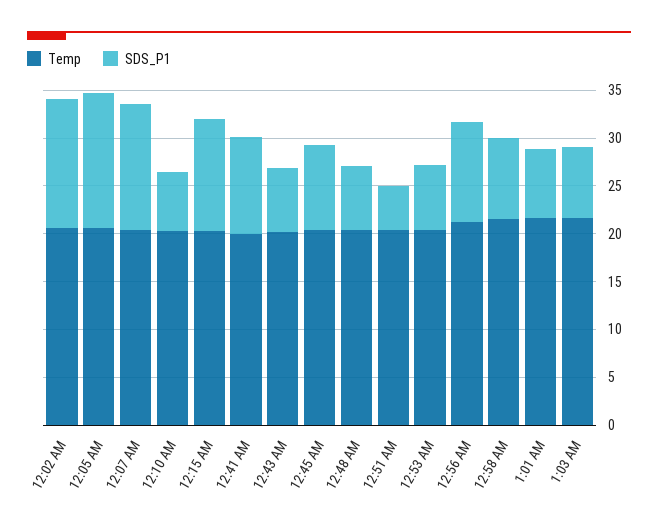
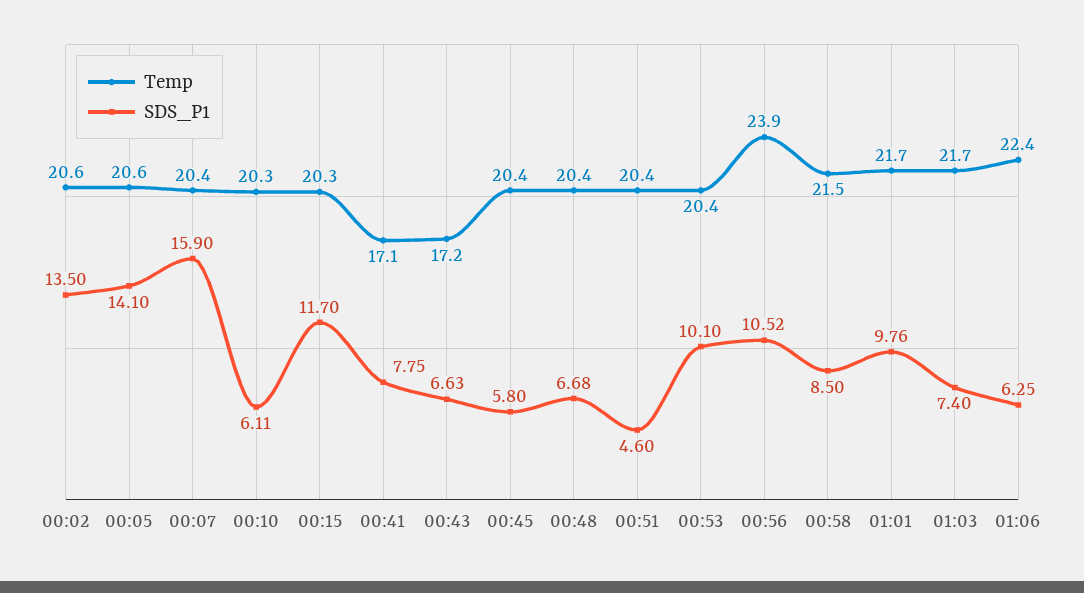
SDS_P1, 12:07 AM: 13 -> 15.9
Temp, 12:41 AM: 20 -> 17.1
SDS_P1, 12:41 AM: 10 -> 7.75
Temp, 12:43 AM: 20 -> 17.2
SDS_P1, 12:45 AM: 9 -> 5.8
SDS_P1, 12:53 AM: 7 -> 10.1
Temp, 12:56 AM: 21 -> 23.9
SDS_P1, 1:01 AM: 7 -> 9.76
Temp, 01:06: none -> 22.4
SDS_P1, 01:06: none -> 6.25

